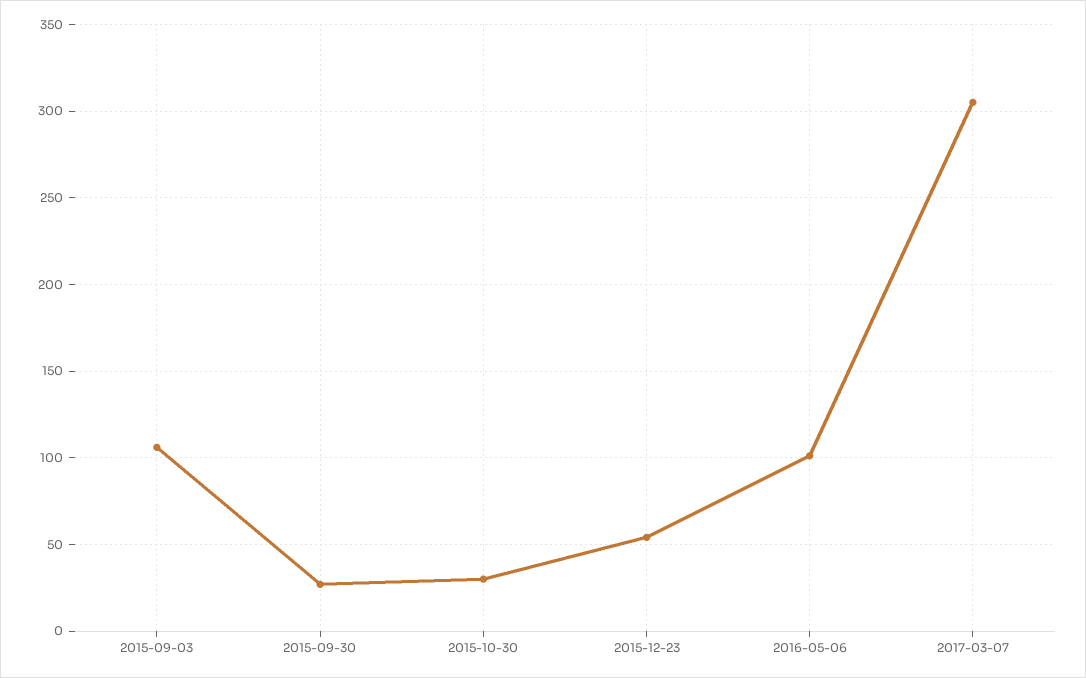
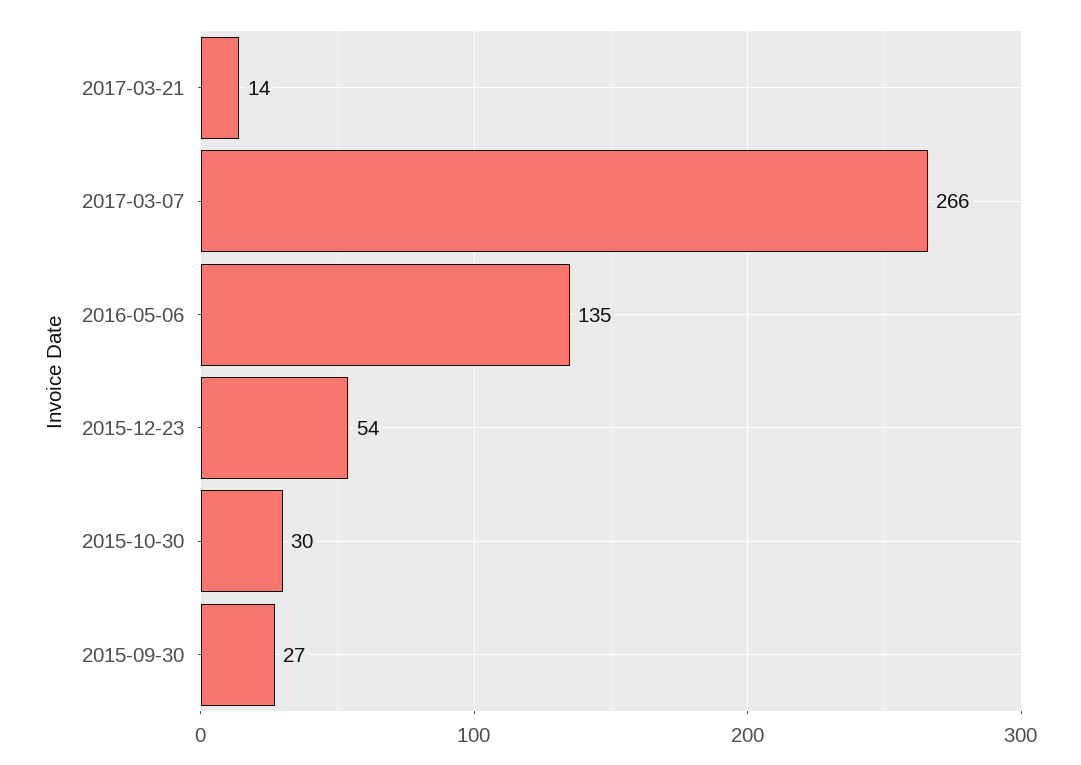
2015-09-03: 105 -> none
2016-05-06: 100 -> 135
2017-03-07: 305 -> 266
2017-03-21: none -> 14

